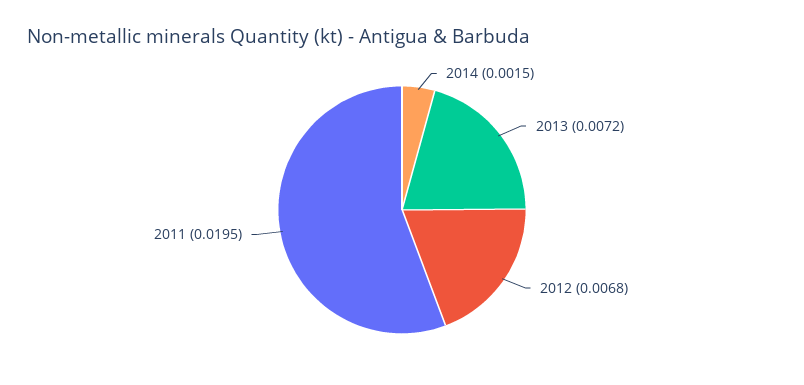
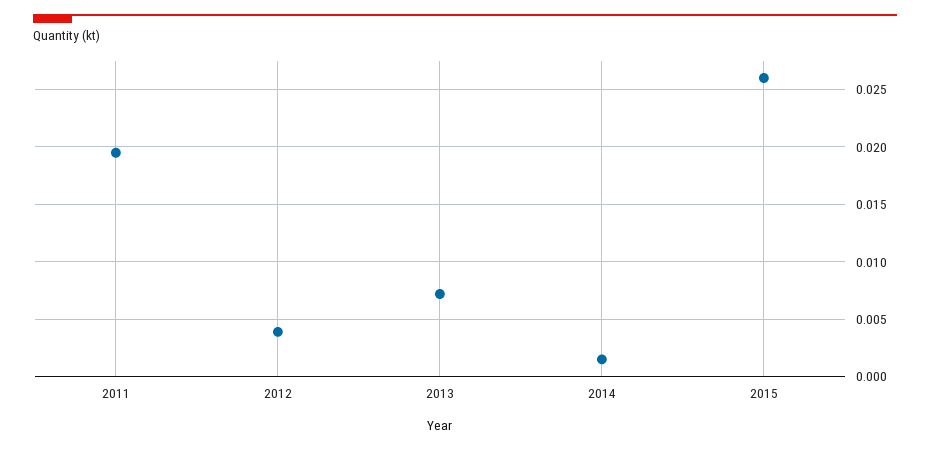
2012: 0.0068 -> 0.004
2015: none -> 0.026

